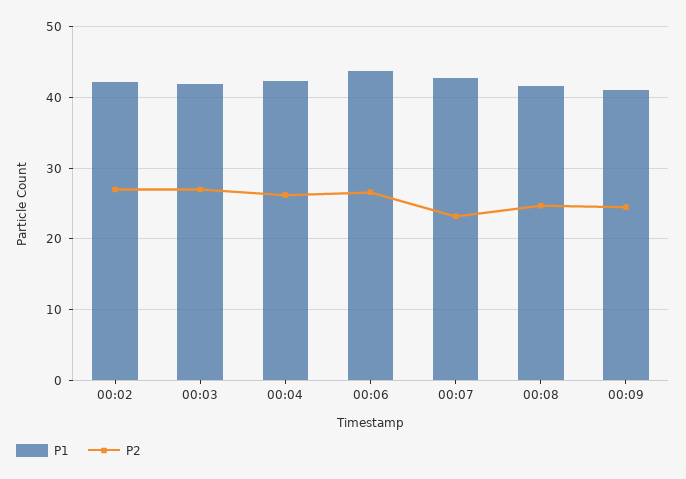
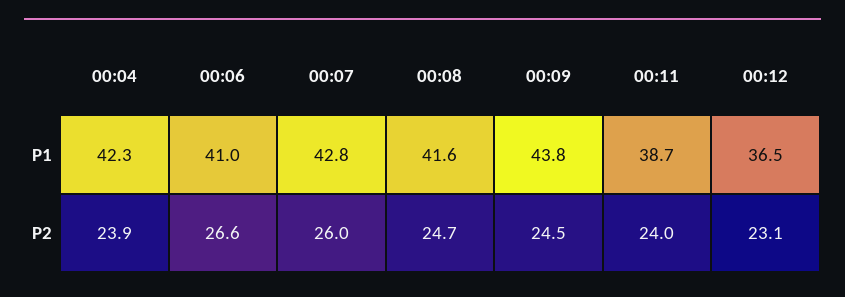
P1, 00:02: 42 -> none
P2, 00:02: 27 -> none
P1, 00:03: 42 -> none
P2, 00:03: 27 -> none
P2, 00:04: 26 -> 23.9
P1, 00:06: 44 -> 41
P2, 00:07: 23 -> 26
P1, 00:09: 41 -> 43.8
P1, 00:11: none -> 38.7
P1, 00:12: none -> 36.5
P2, 00:11: none -> 24
P2, 00:12: none -> 23.1

